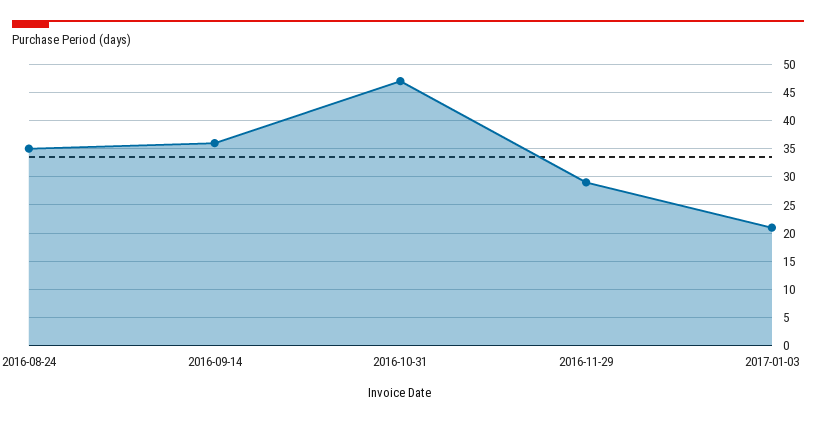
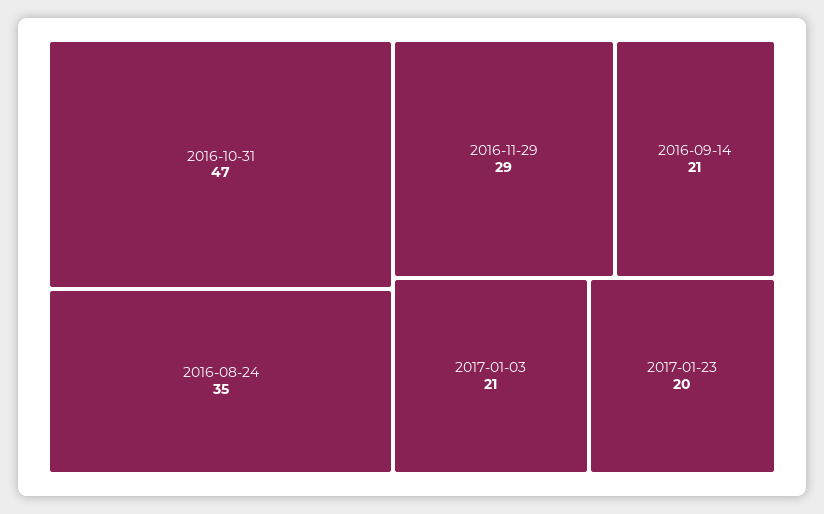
2016-09-14: 35 -> 21
2017-01-23: none -> 20

